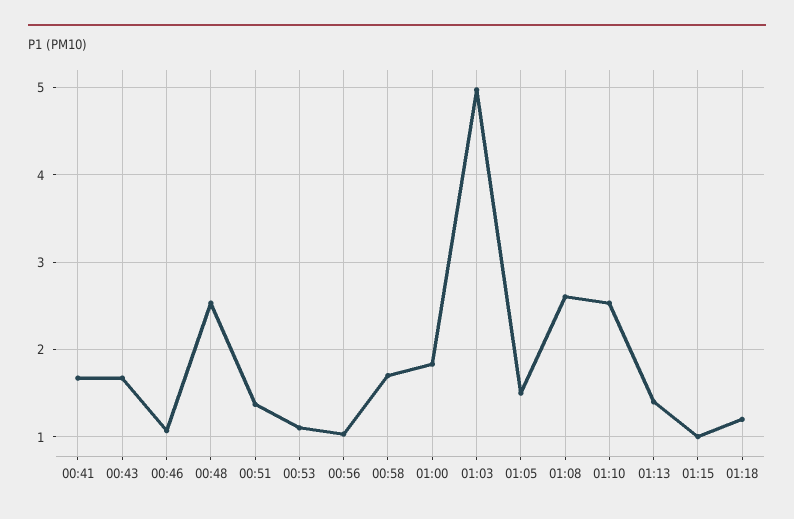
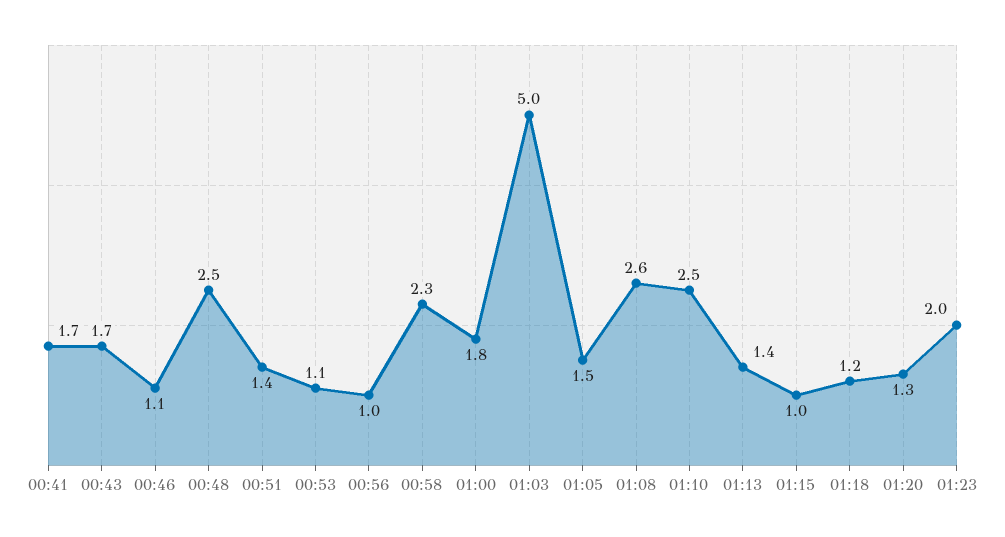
00:58: 1.7 -> 2.3
01:20: none -> 1.3
01:23: none -> 2

